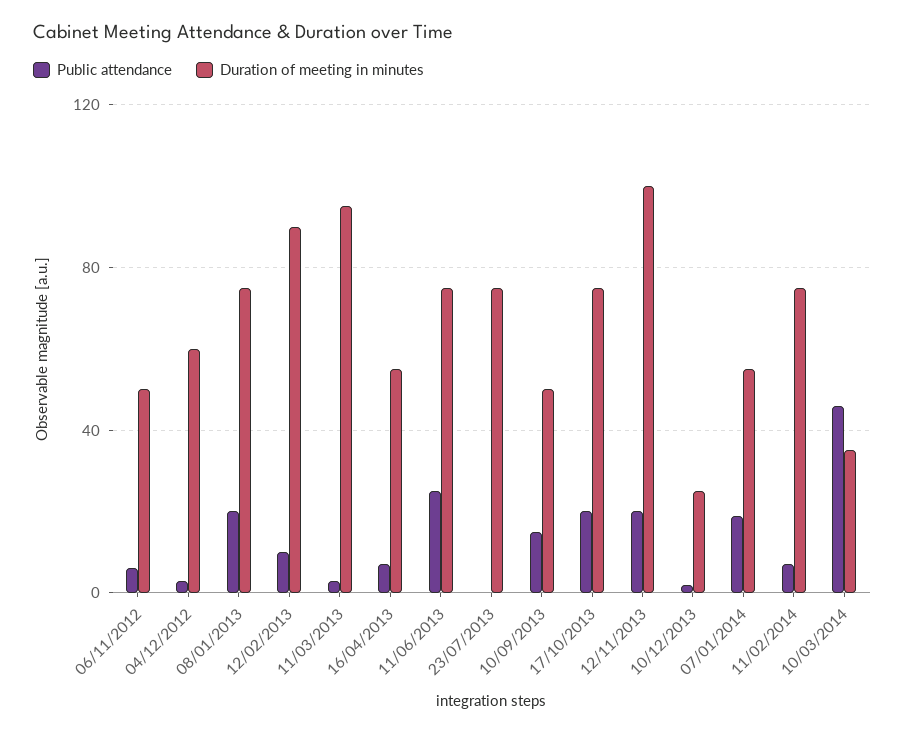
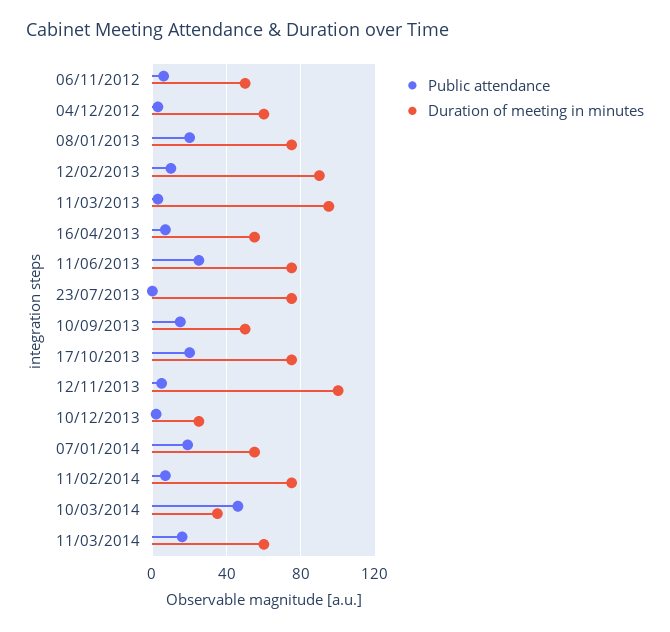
Public attendance, 12/11/2013: 20 -> 5
Public attendance, 11/03/2014: none -> 15
Duration of meeting in minutes, 11/03/2014: none -> 60

